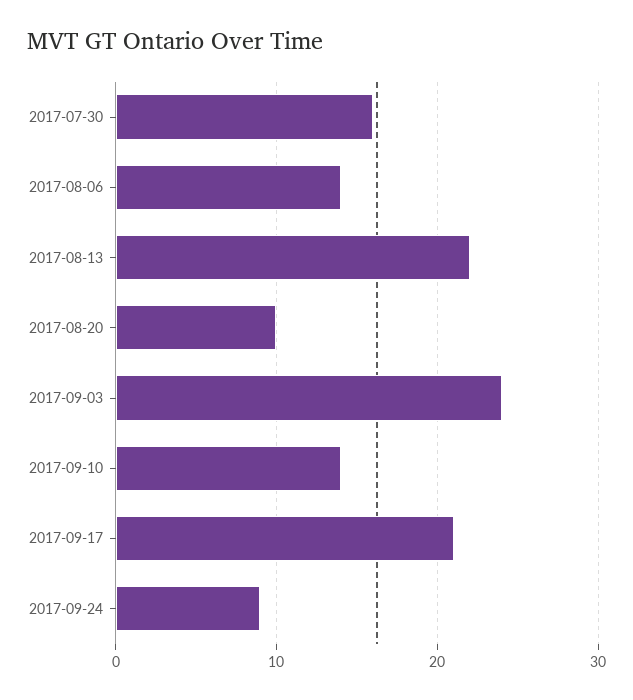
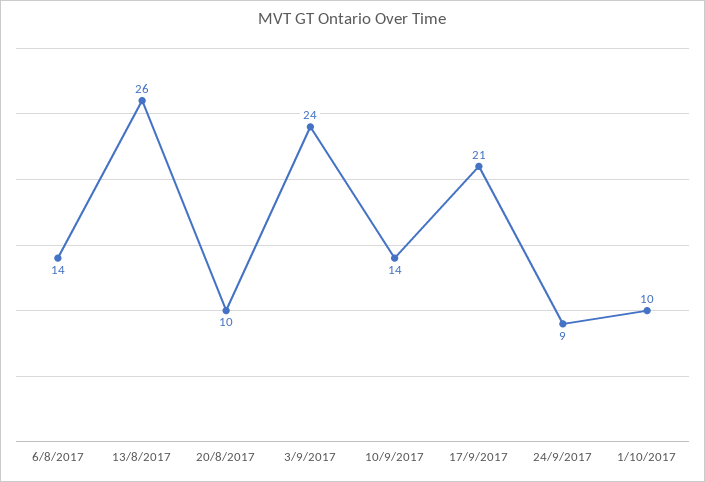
2017-07-30: 16 -> none
2017-08-13: 22 -> 26
1/10/2017: none -> 10

